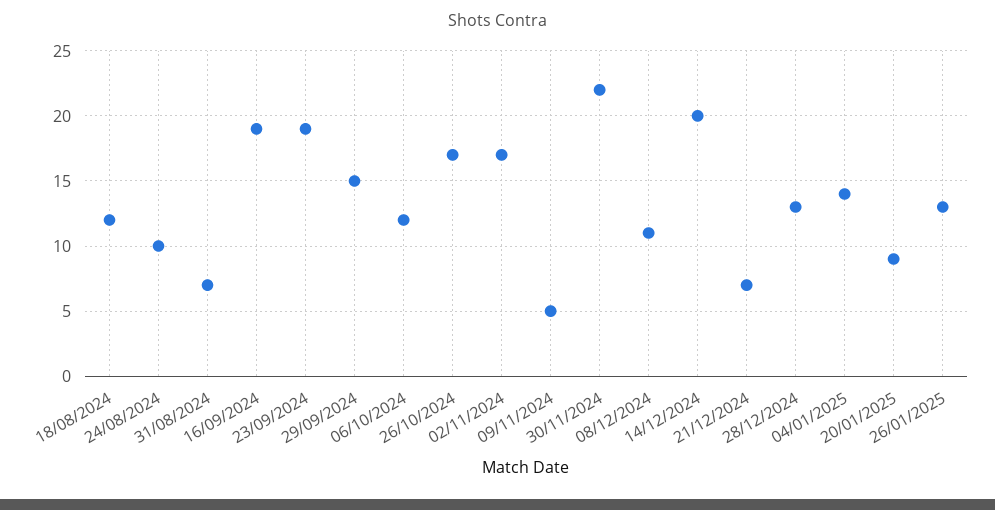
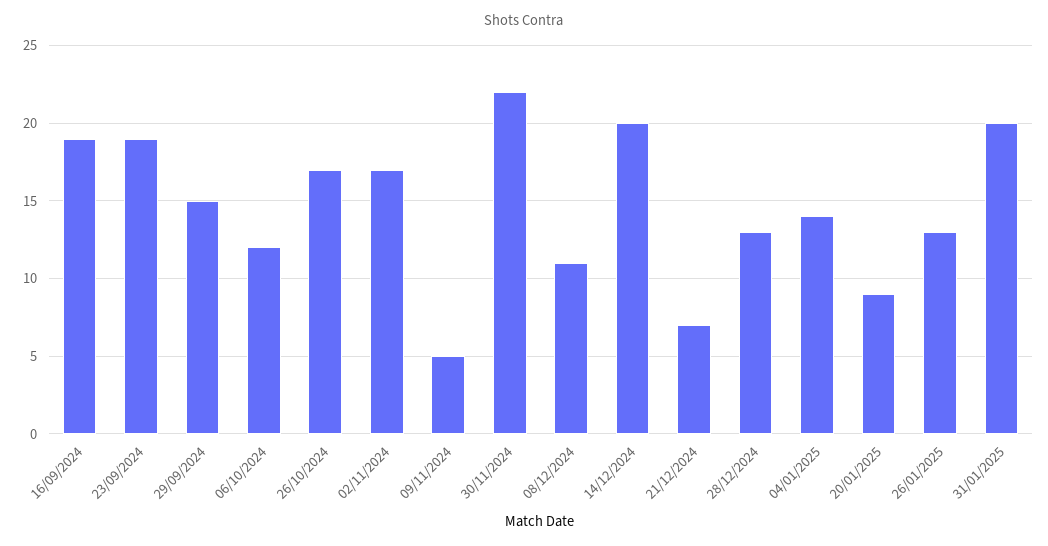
18/08/2024: 12 -> none
24/08/2024: 10 -> none
31/08/2024: 7 -> none
31/01/2025: none -> 20

